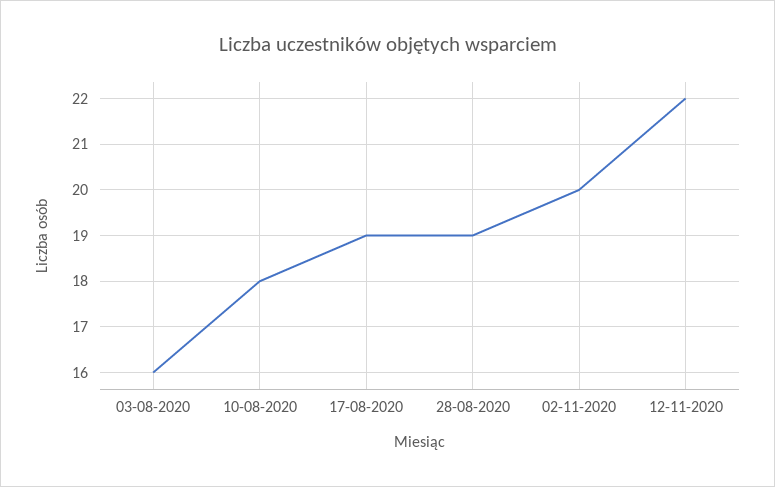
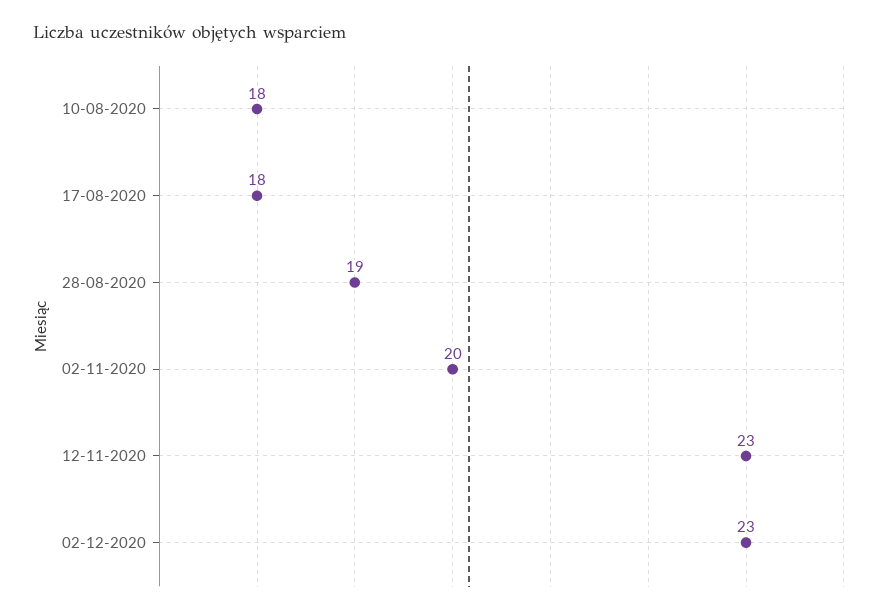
03-08-2020: 16 -> none
17-08-2020: 19 -> 18
12-11-2020: 22 -> 23
02-12-2020: none -> 23

